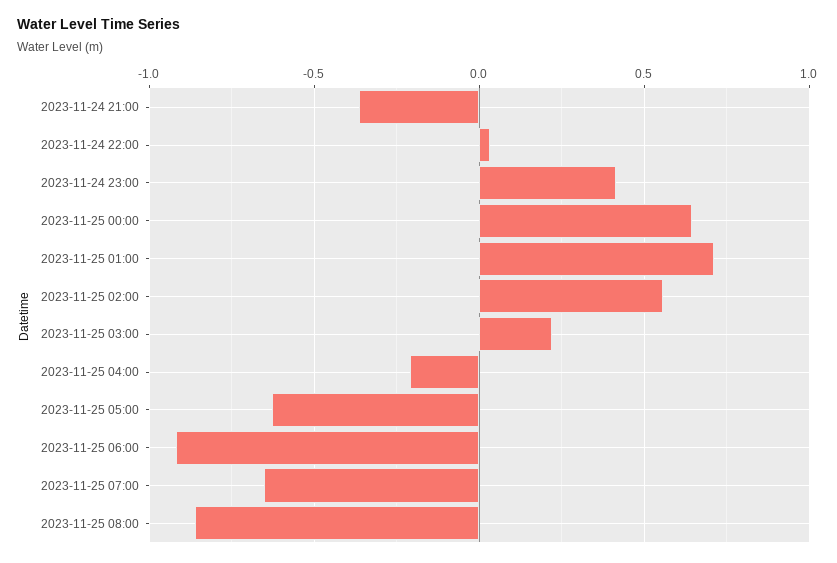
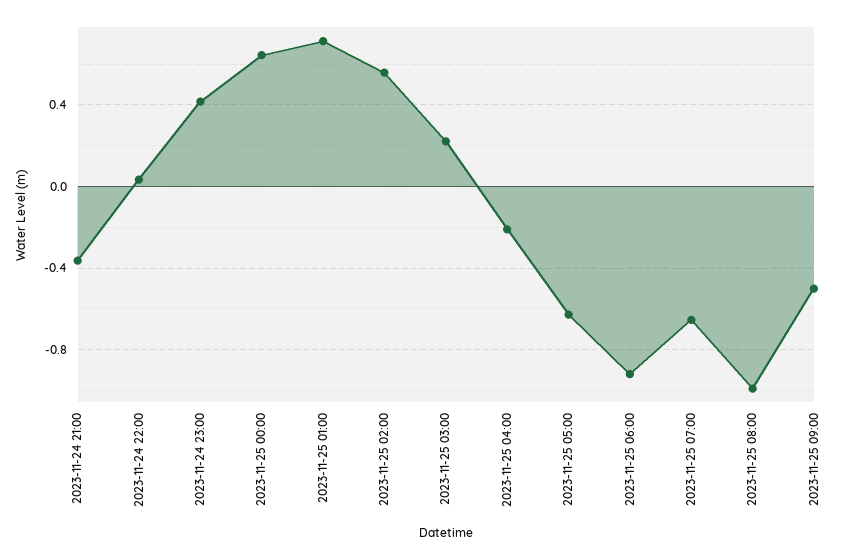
2023-11-25 08:00: -0.85 -> -1
2023-11-25 09:00: none -> -0.5

